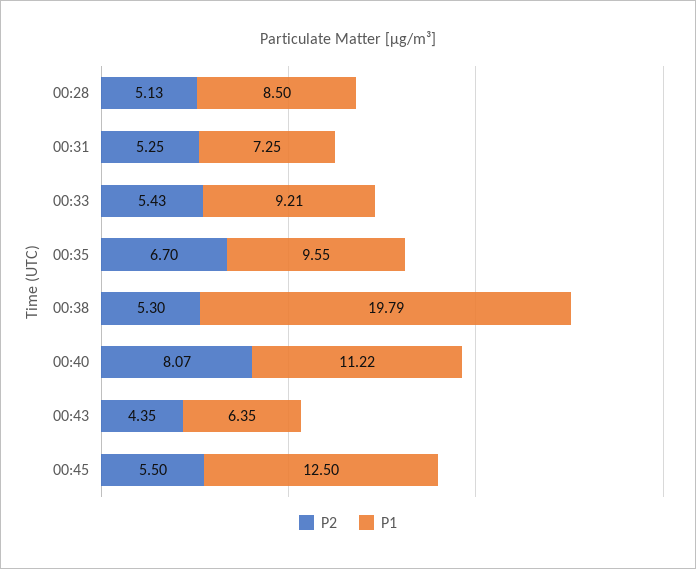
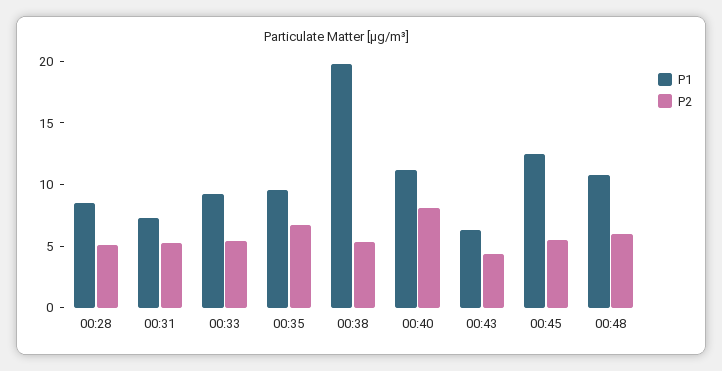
P1, 00:48: none -> 11
P2, 00:48: none -> 6

